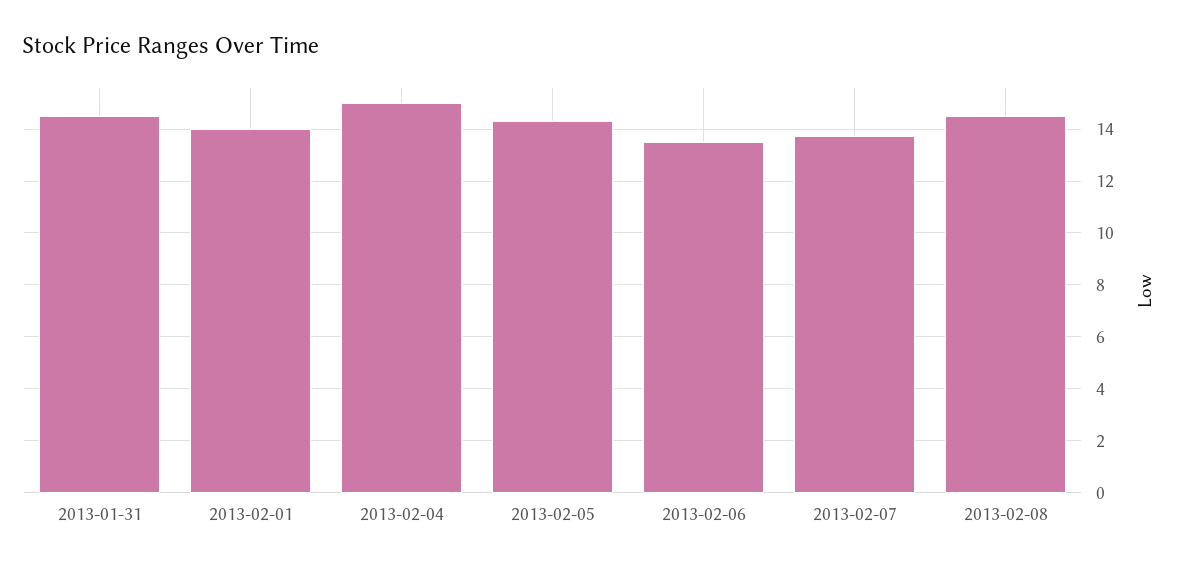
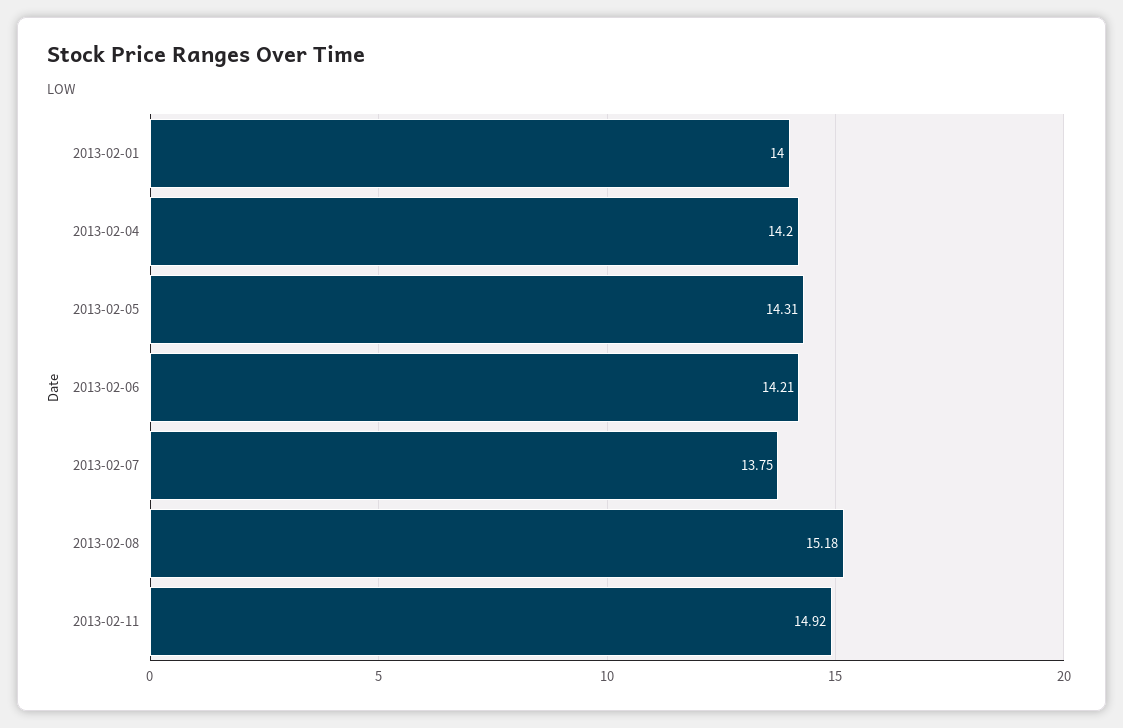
2013-01-31: 14.5 -> none
2013-02-04: 15 -> 14.2
2013-02-06: 13.5 -> 14.21
2013-02-08: 14.5 -> 15.18
2013-02-11: none -> 14.92

